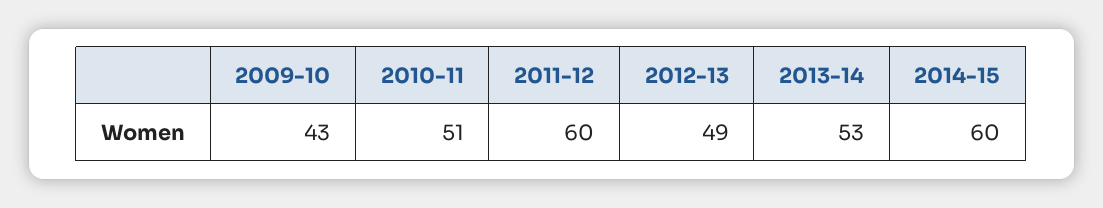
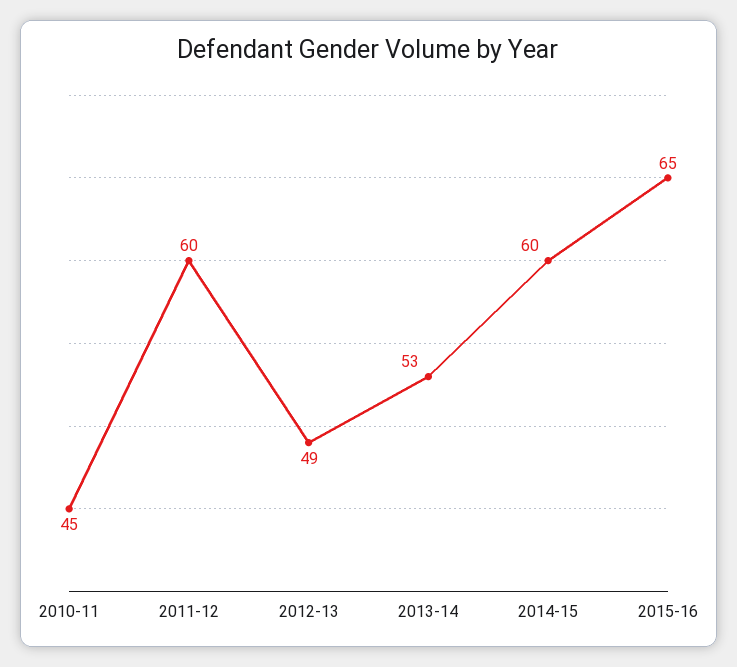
2009-10: 43 -> none
2010-11: 51 -> 45
2015-16: none -> 65

